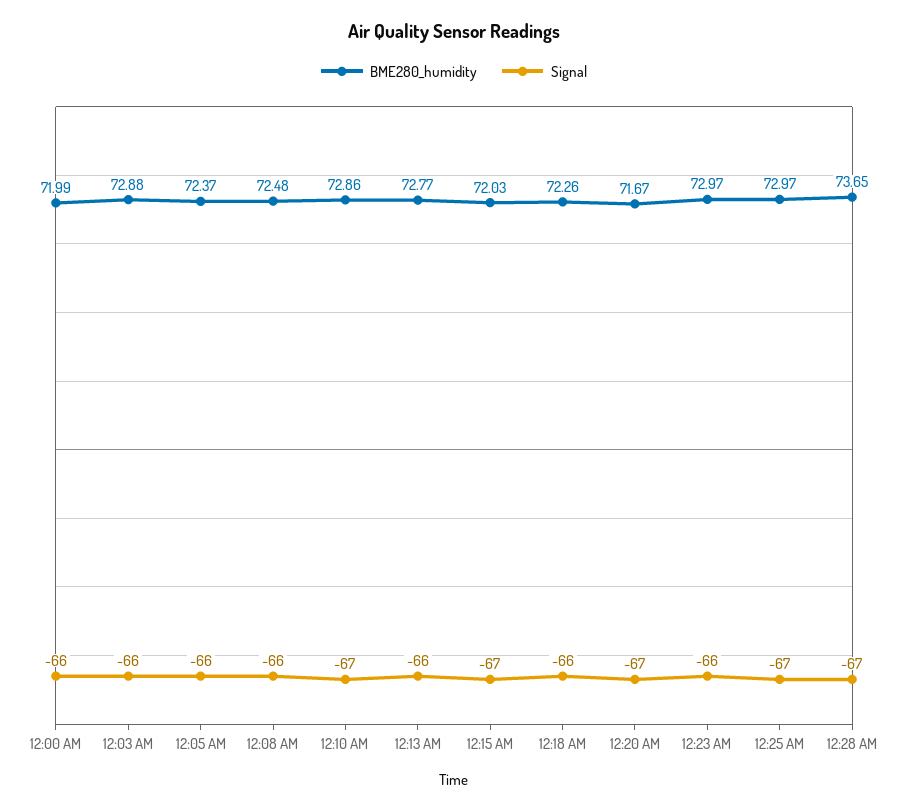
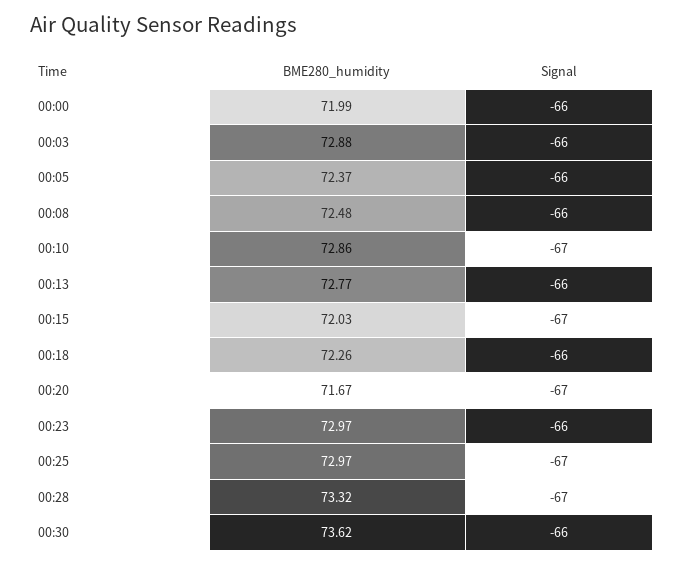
BME280_humidity, 12:28 AM: 73.65 -> 73.32
BME280_humidity, 00:30: none -> 73.62
Signal, 00:30: none -> -66

